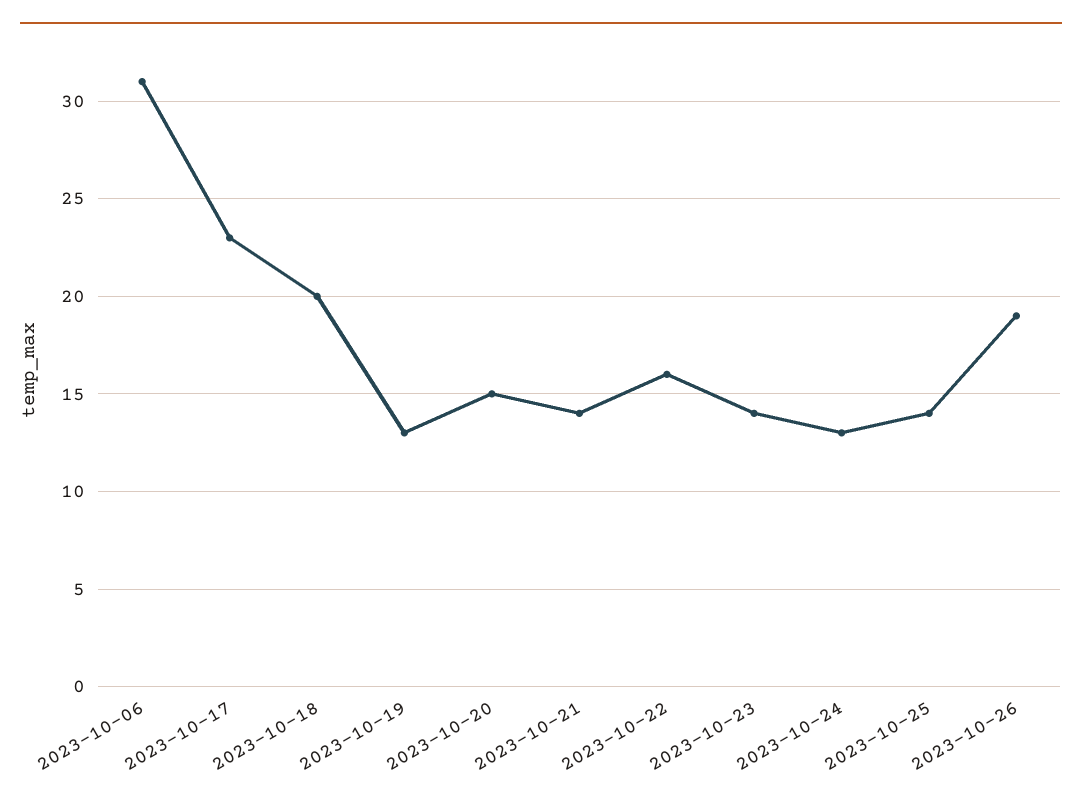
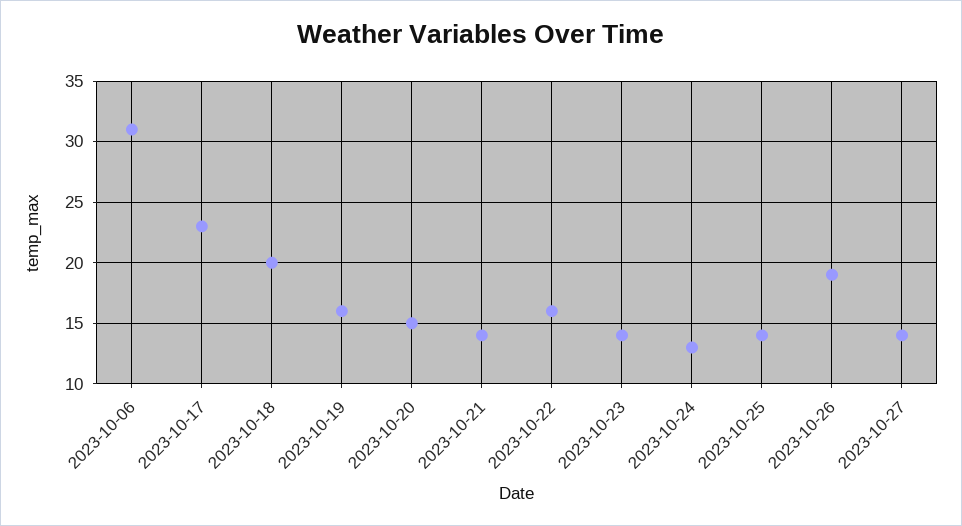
2023-10-19: 13 -> 16
2023-10-27: none -> 14

